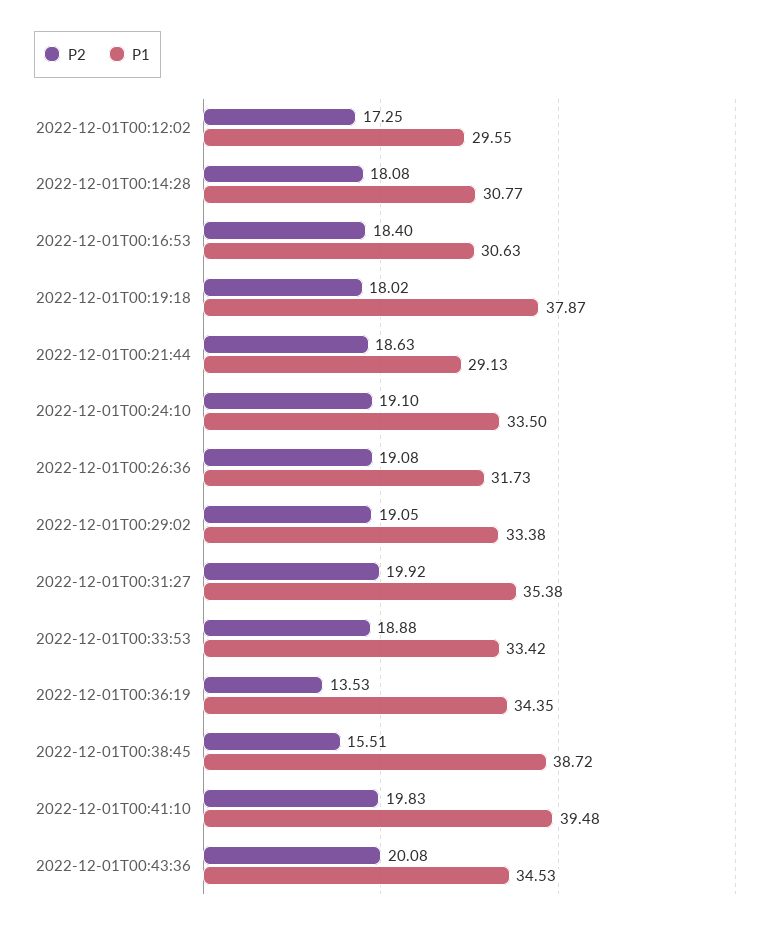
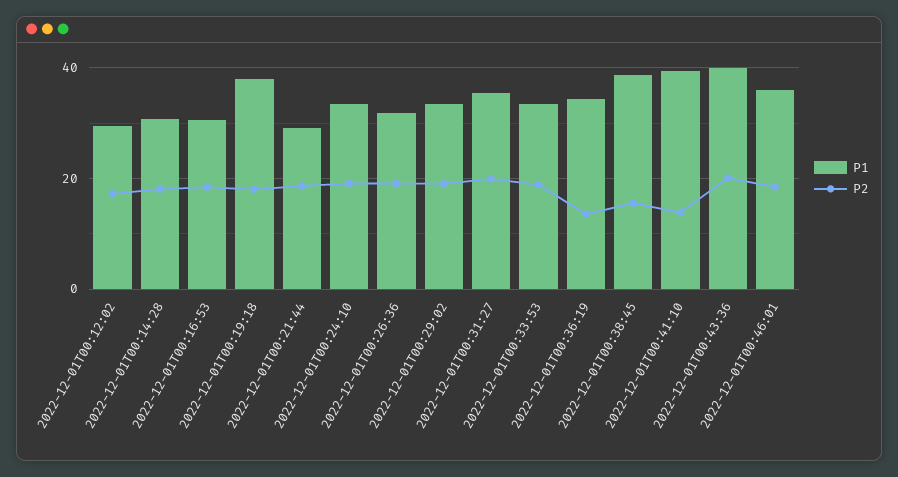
P2, 2022-12-01T00:41:10: 19.83 -> 14
P1, 2022-12-01T00:43:36: 34.53 -> 40
P1, 2022-12-01T00:46:01: none -> 36
P2, 2022-12-01T00:46:01: none -> 18

